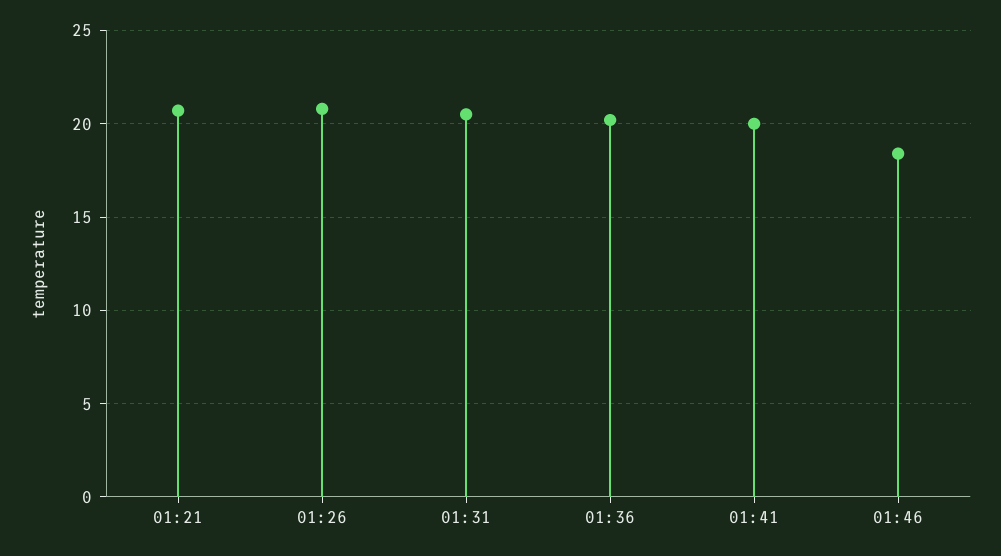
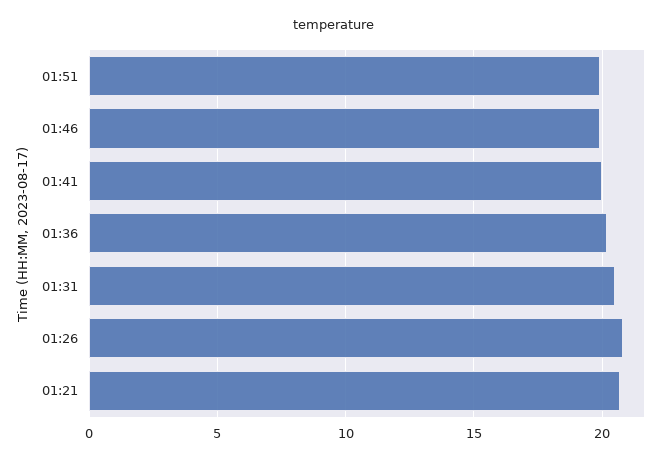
01:46: 18.5 -> 20
01:51: none -> 20

